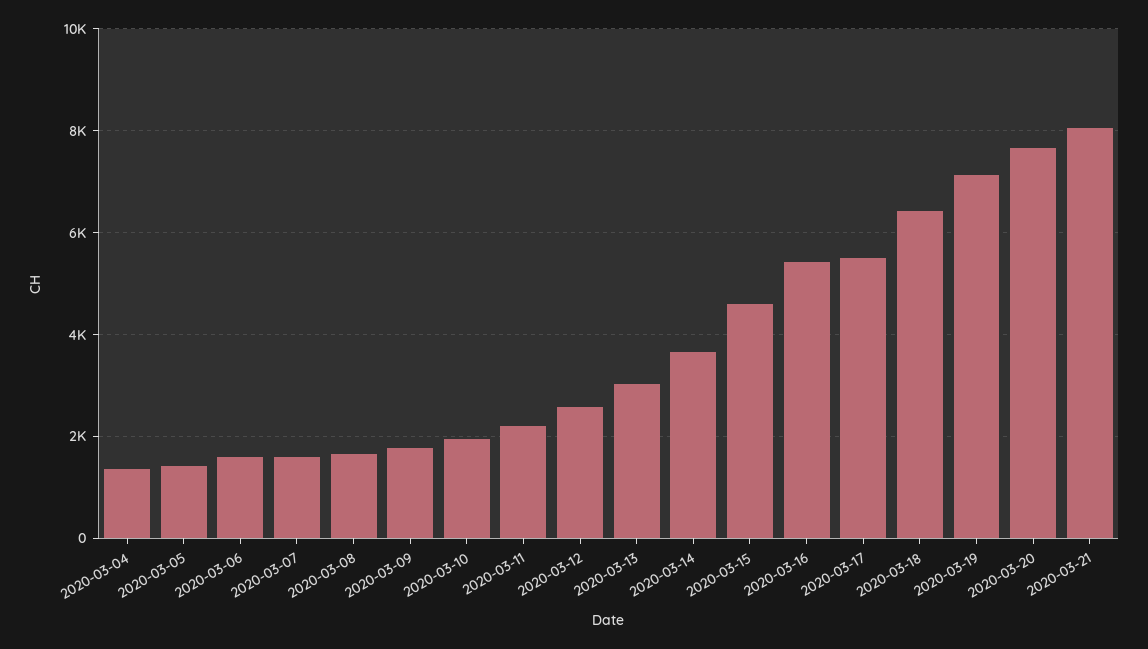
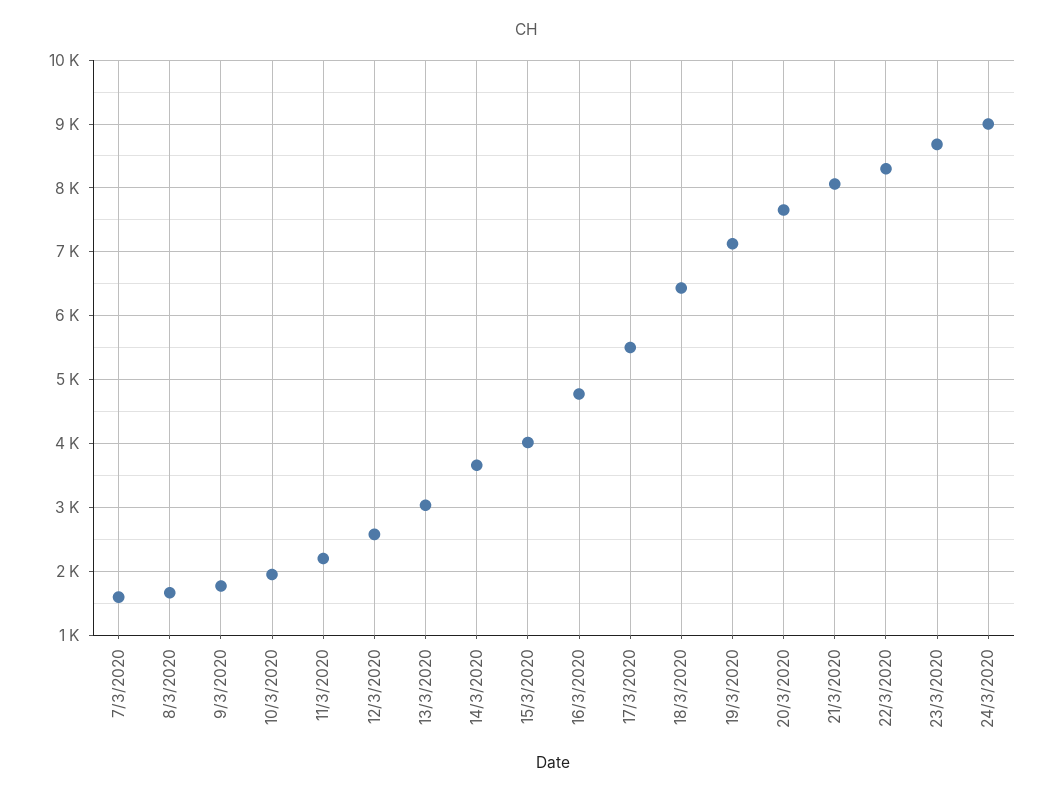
2020-03-04: 1400 -> none
2020-03-05: 1400 -> none
2020-03-06: 1600 -> none
2020-03-15: 4600 -> 4000
2020-03-16: 5400 -> 4800
22/3/2020: none -> 8300
23/3/2020: none -> 8700
24/3/2020: none -> 9000

